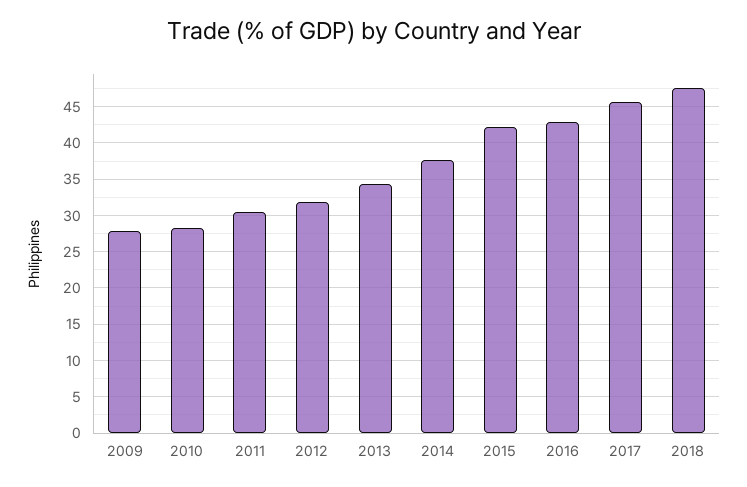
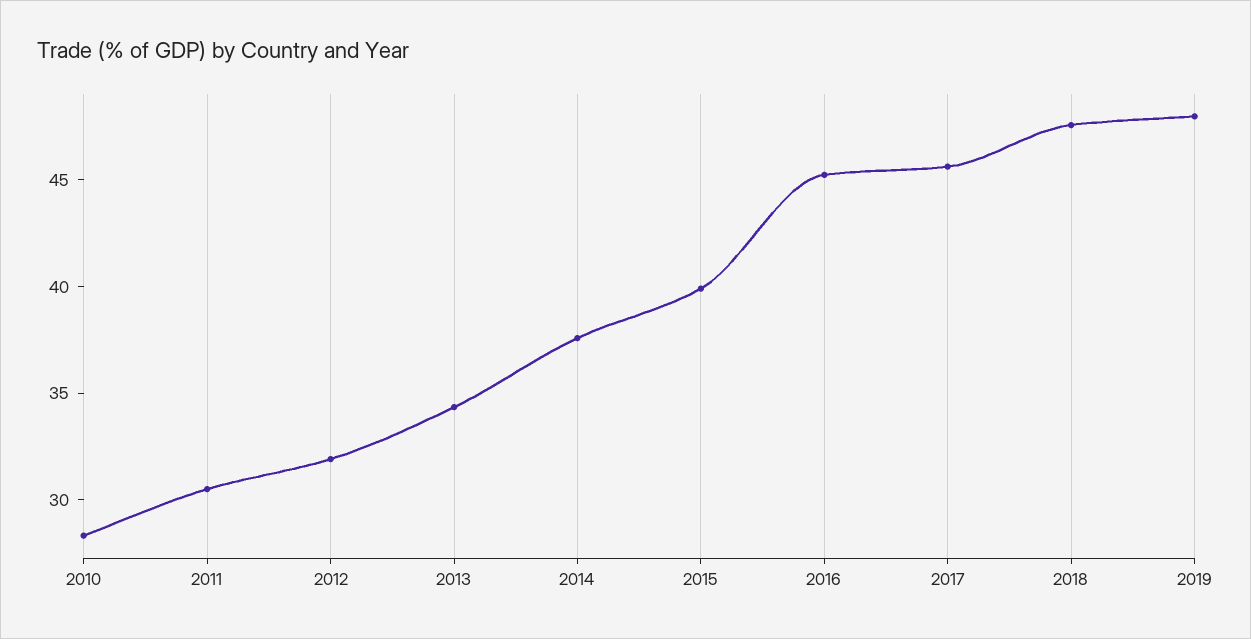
2009: 28 -> none
2015: 42 -> 40
2016: 43 -> 45
2019: none -> 48

